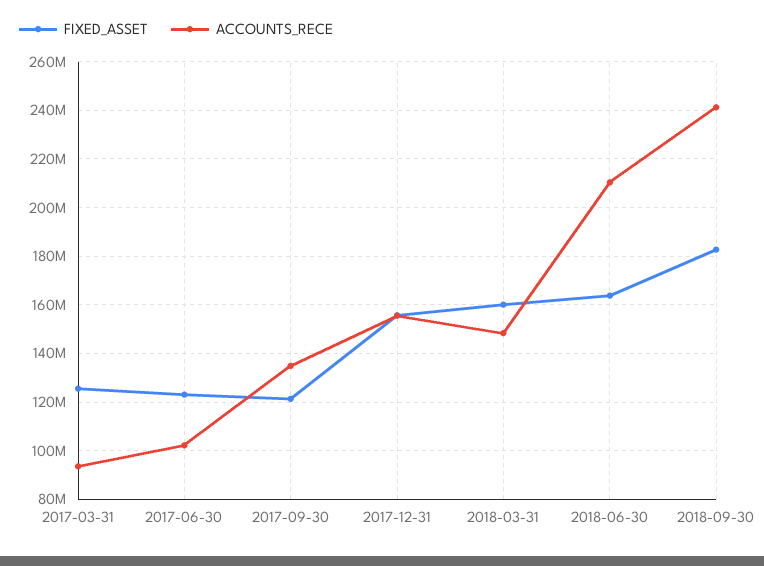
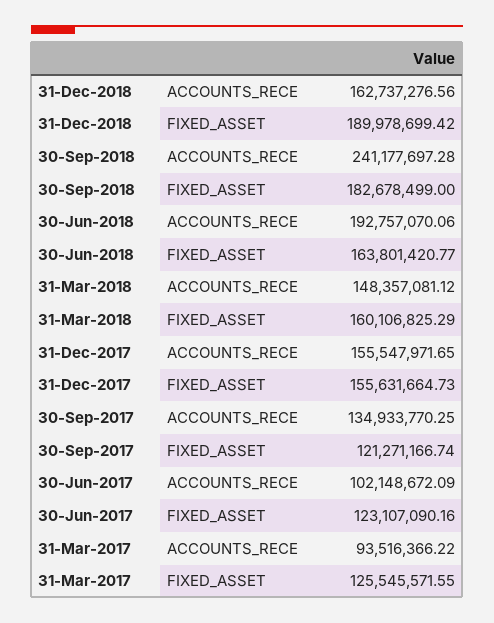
ACCOUNTS_RECE, 2018-06-30: 210000000 -> 192757070.06
ACCOUNTS_RECE, 31-Dec-2018: none -> 162737276.56
FIXED_ASSET, 31-Dec-2018: none -> 189978699.42

